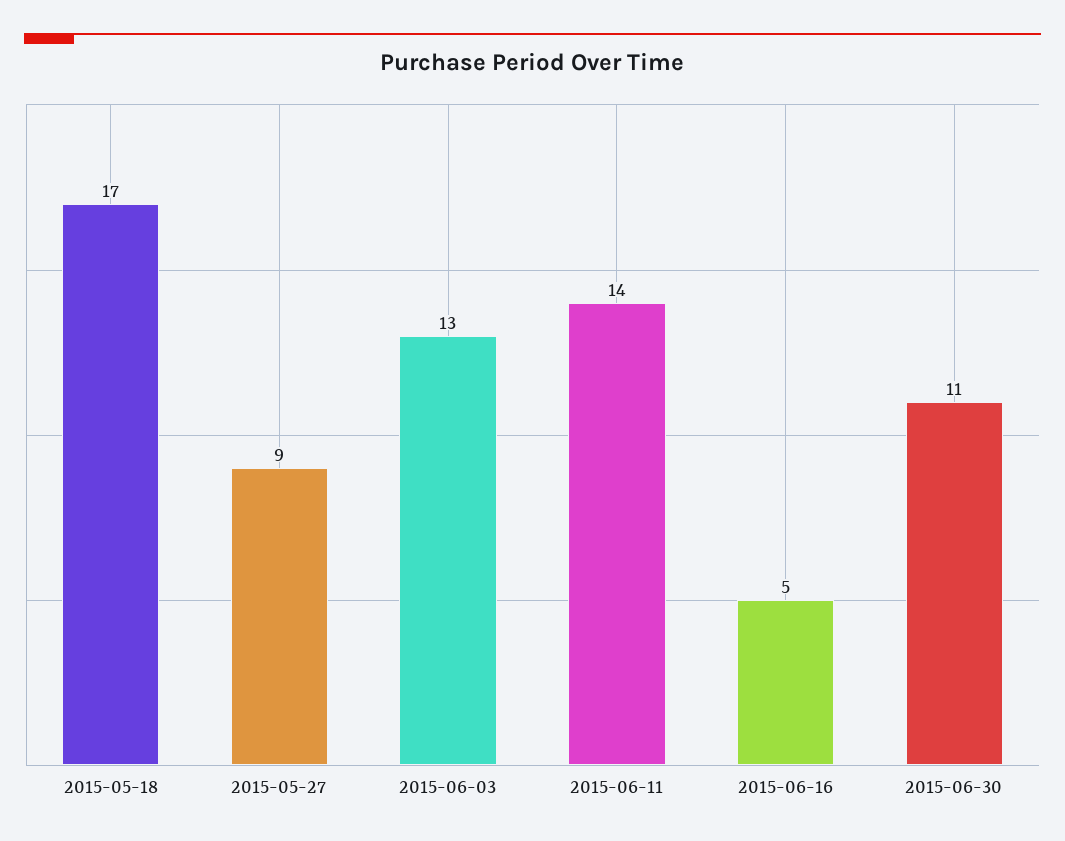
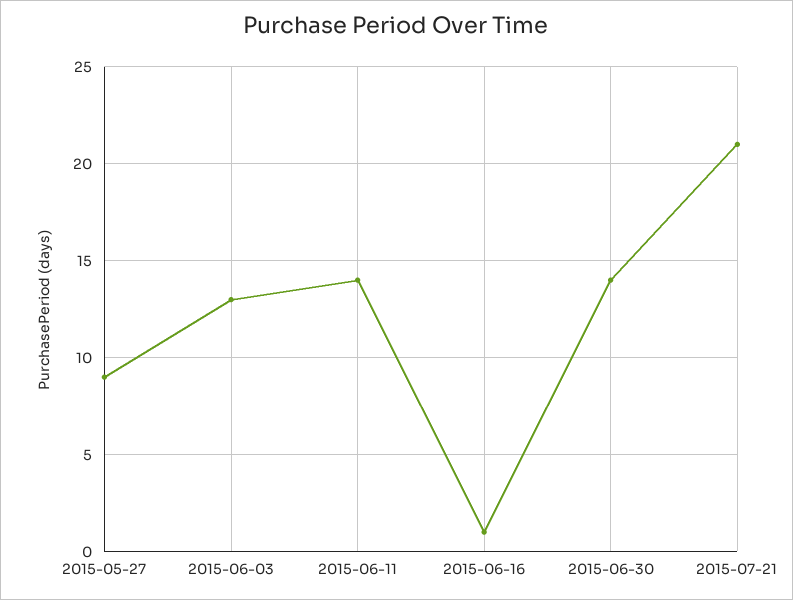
2015-05-18: 17 -> none
2015-06-16: 5 -> 1
2015-06-30: 11 -> 14
2015-07-21: none -> 21

